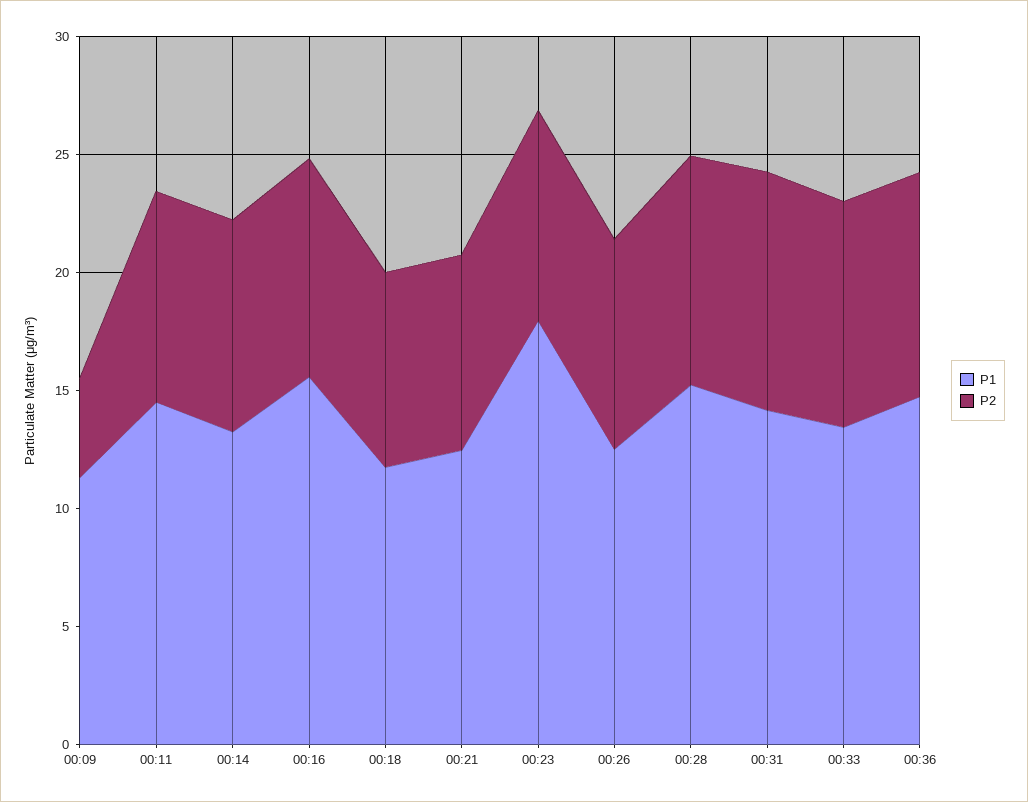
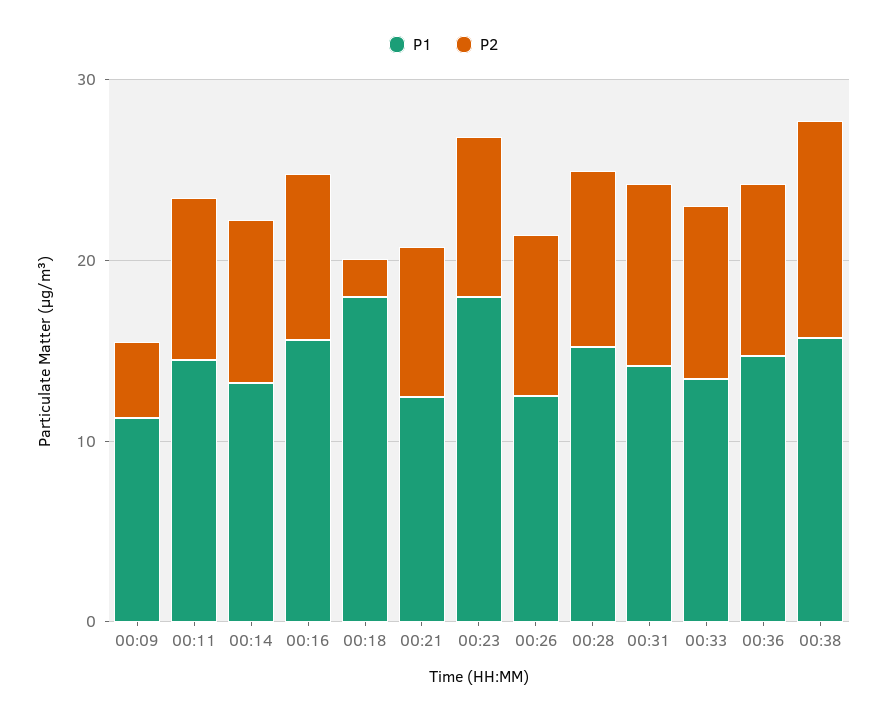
P1, 00:18: 12 -> 18
P2, 00:18: 8 -> 2
P1, 00:38: none -> 16
P2, 00:38: none -> 12

